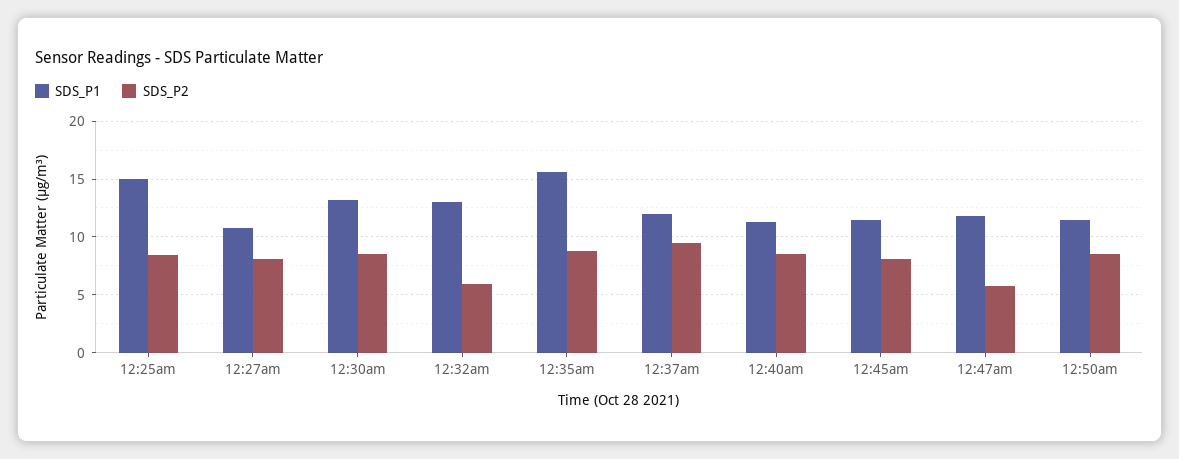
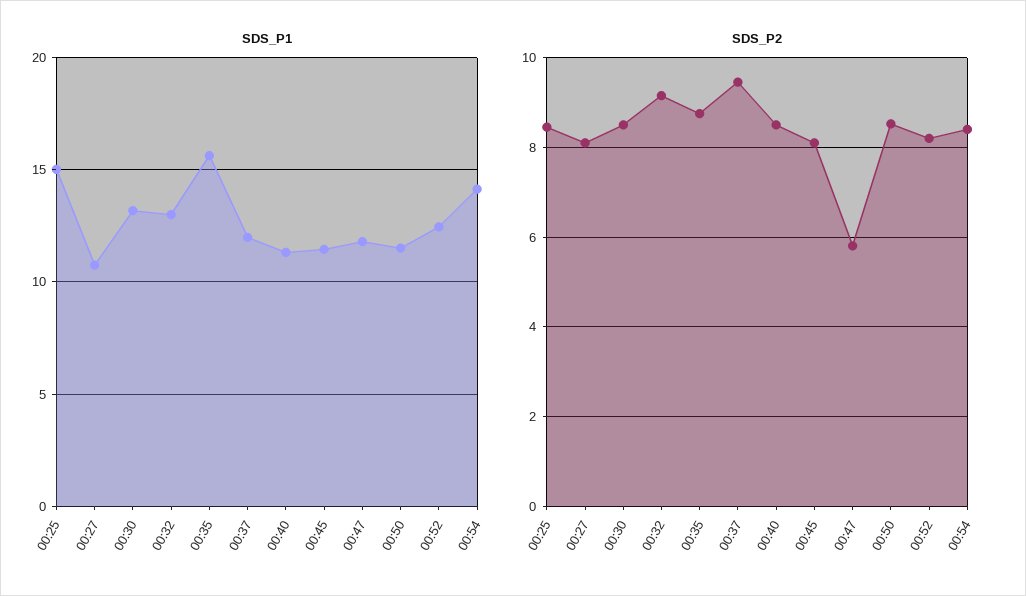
SDS_P2, 12:32am: 6 -> 9.2
SDS_P1, 00:52: none -> 12.5
SDS_P1, 00:54: none -> 14
SDS_P2, 00:52: none -> 8.2
SDS_P2, 00:54: none -> 8.4

